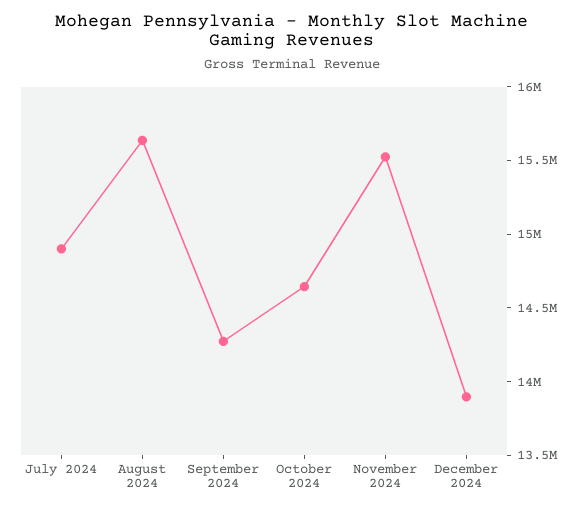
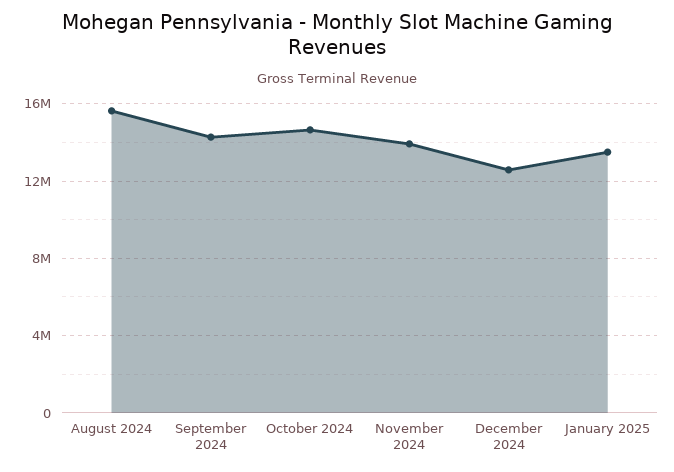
July 2024: 14900000 -> none
November 2024: 15500000 -> 14000000
December 2024: 13900000 -> 12500000
January 2025: none -> 13500000

